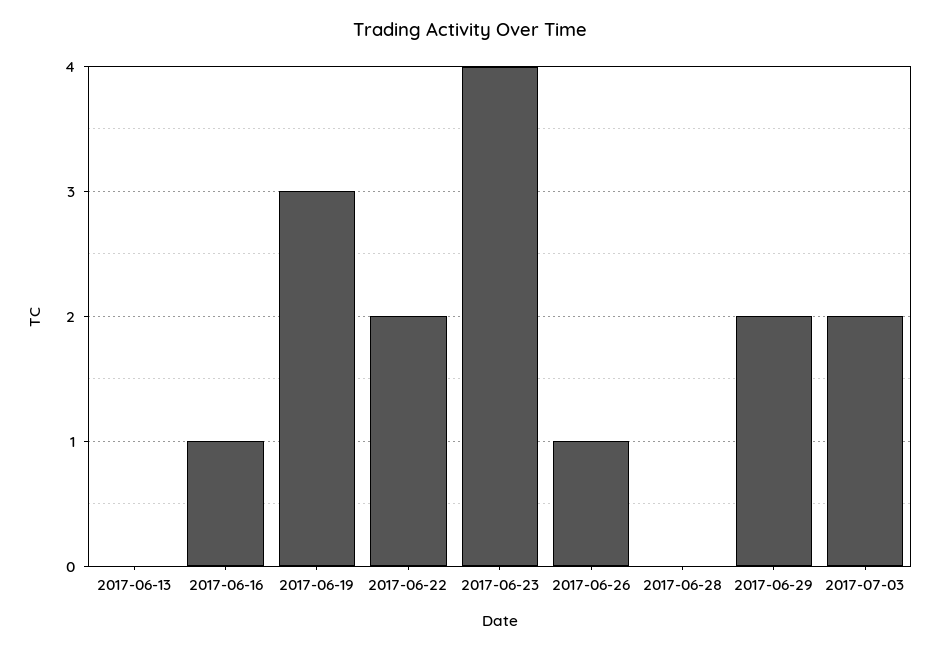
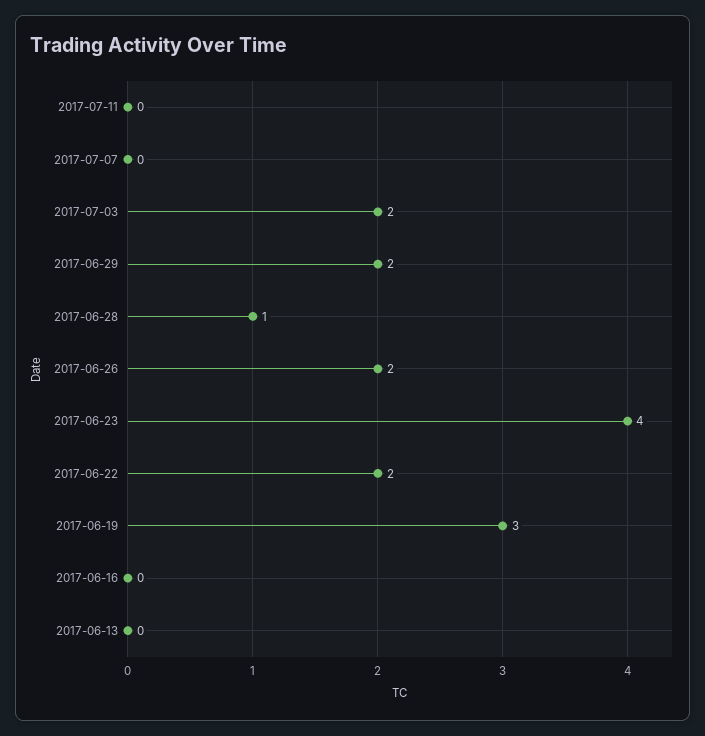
2017-06-16: 1 -> 0
2017-06-26: 1 -> 2
2017-06-28: 0 -> 1
2017-07-11: none -> 0
2017-07-07: none -> 0

